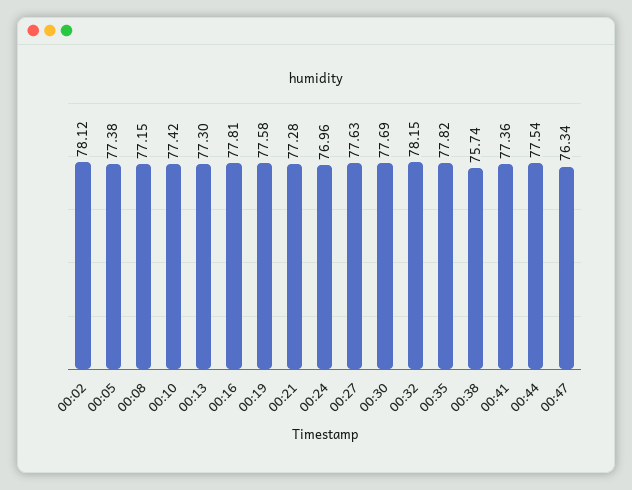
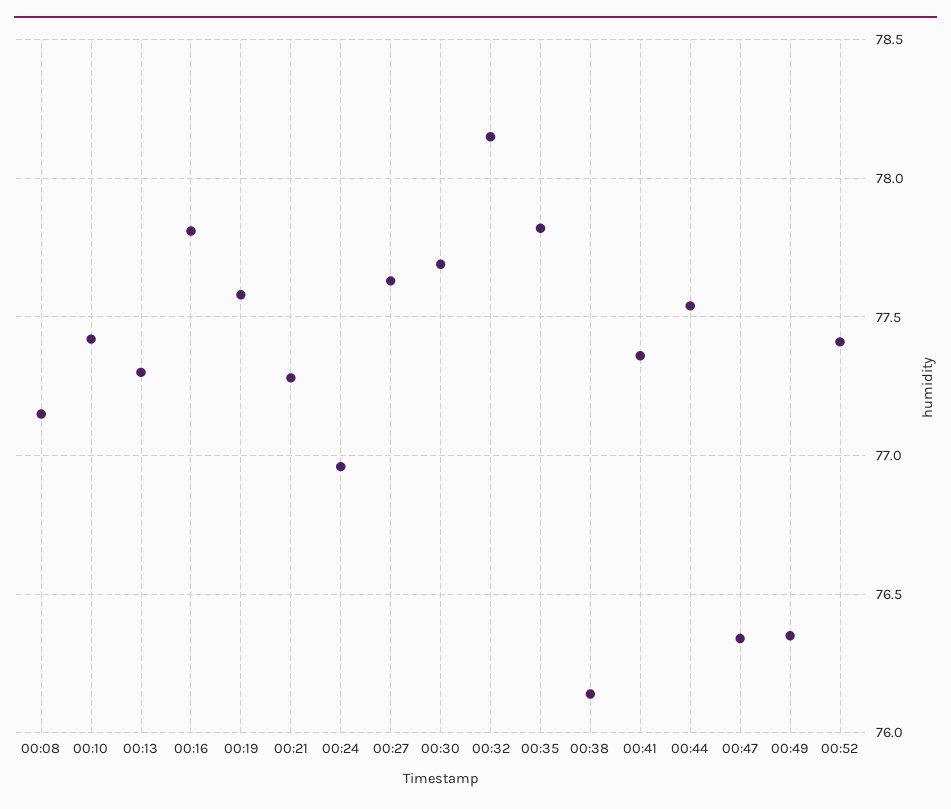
00:02: 78.12 -> none
00:05: 77.38 -> none
00:38: 75.74 -> 76.15
00:49: none -> 76.35
00:52: none -> 77.4

